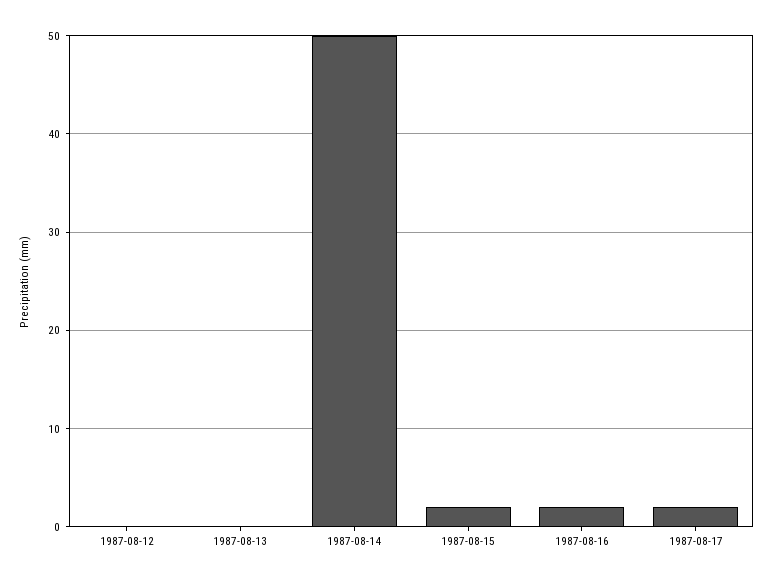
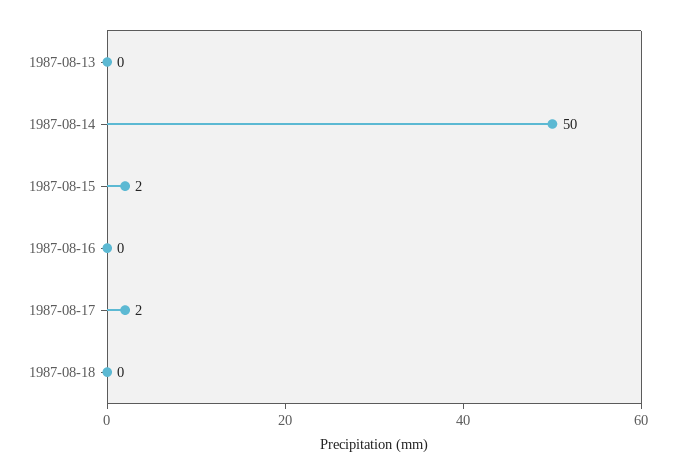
1987-08-12: 0 -> none
1987-08-16: 2 -> 0
1987-08-18: none -> 0

